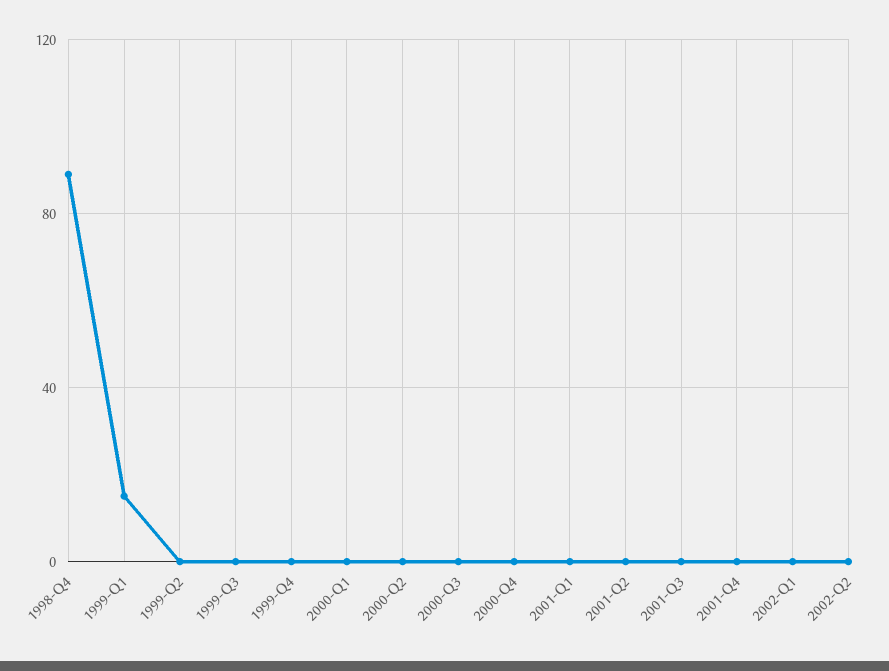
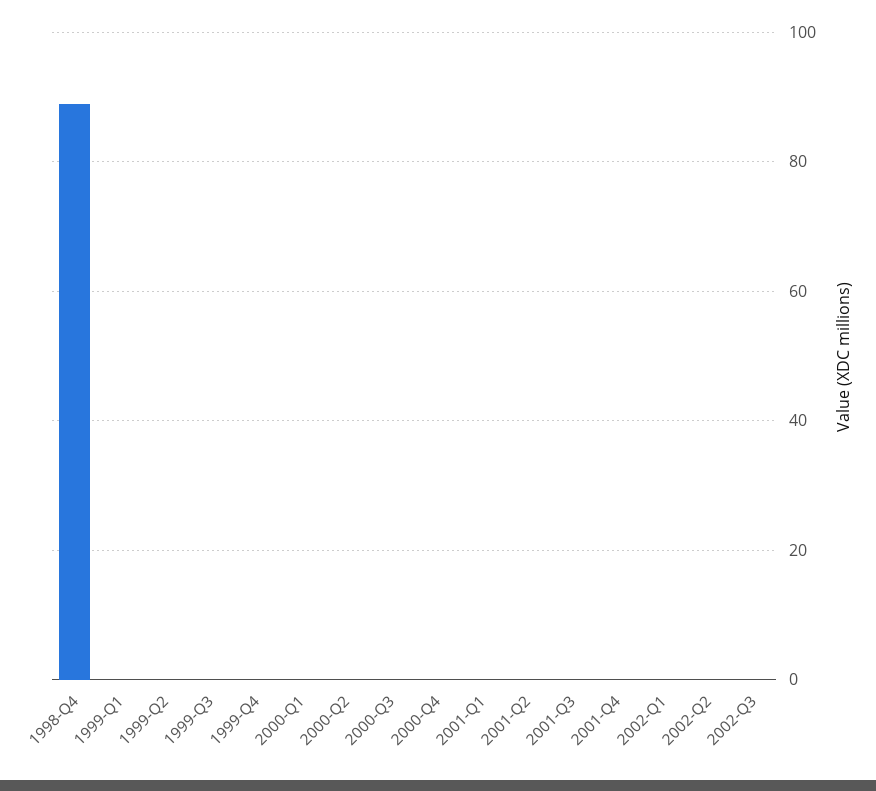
1999-Q1: 15 -> 0
2002-Q3: none -> 0

